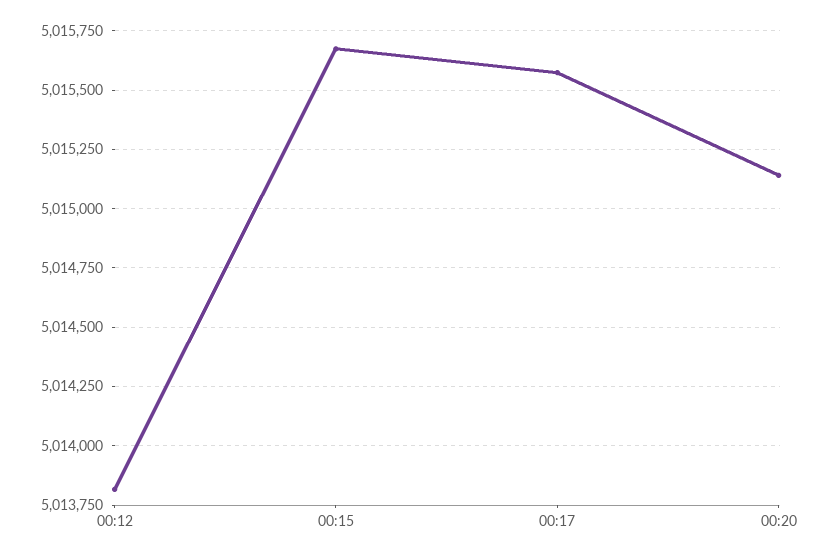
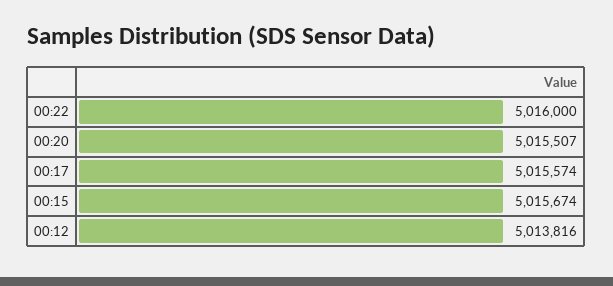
00:20: 5015150 -> 5015507
00:22: none -> 5016000

